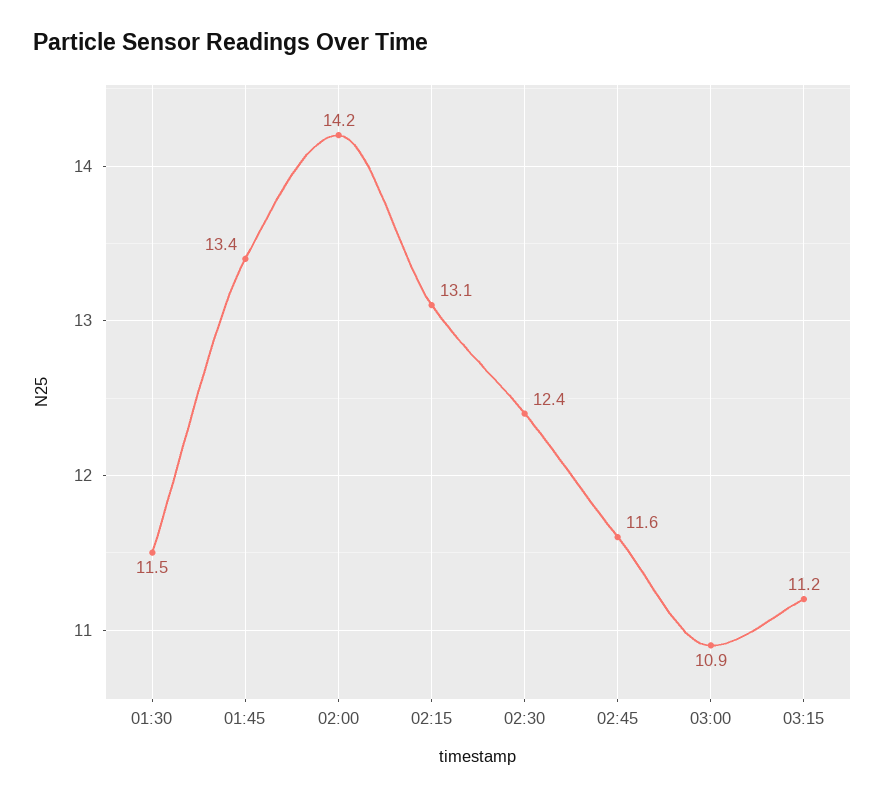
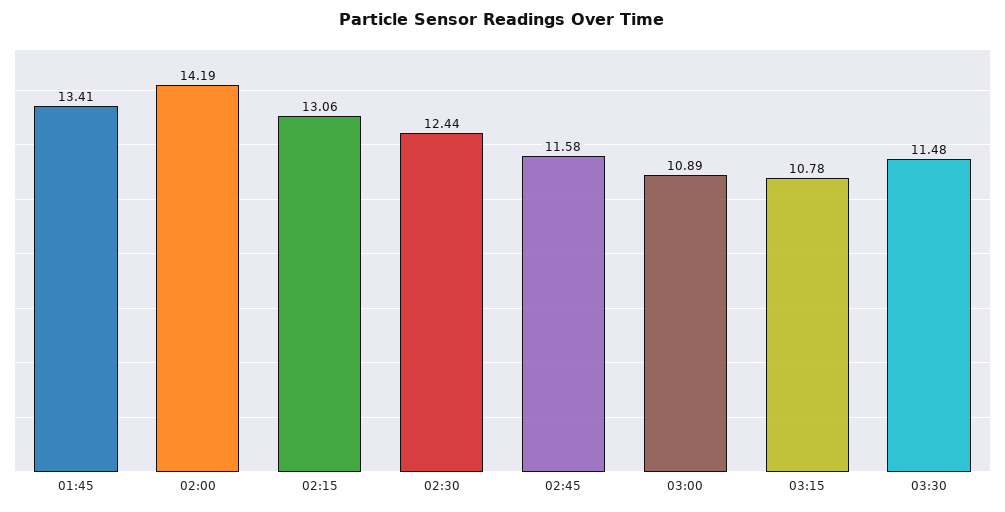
01:30: 11.5 -> none
03:15: 11.2 -> 10.78
03:30: none -> 11.48

